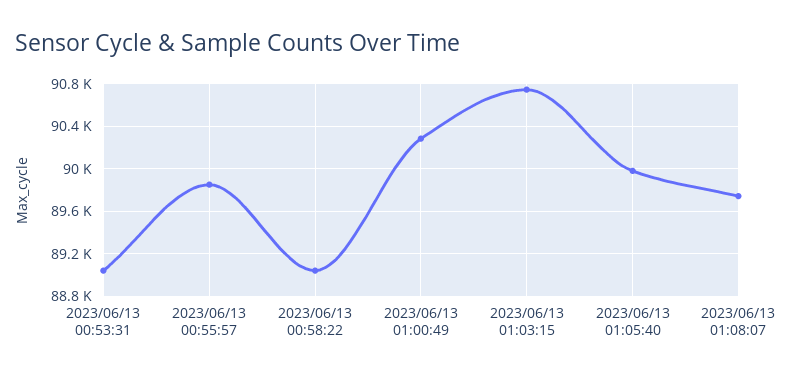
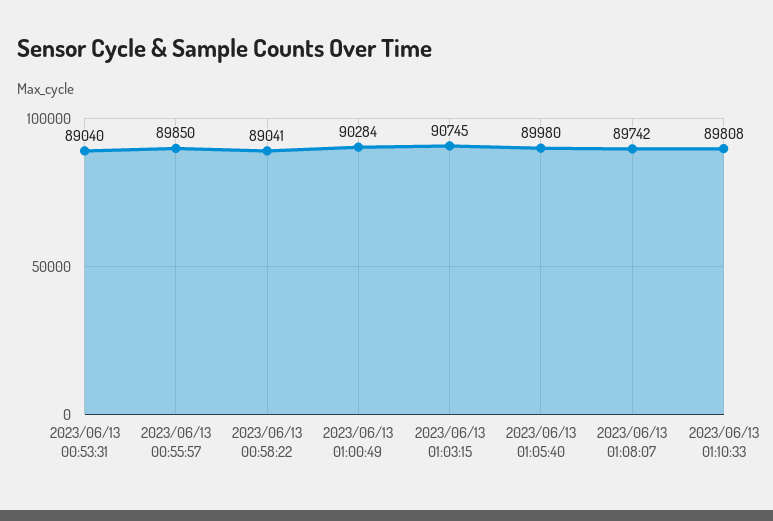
2023/06/13 01:10:33: none -> 89808

